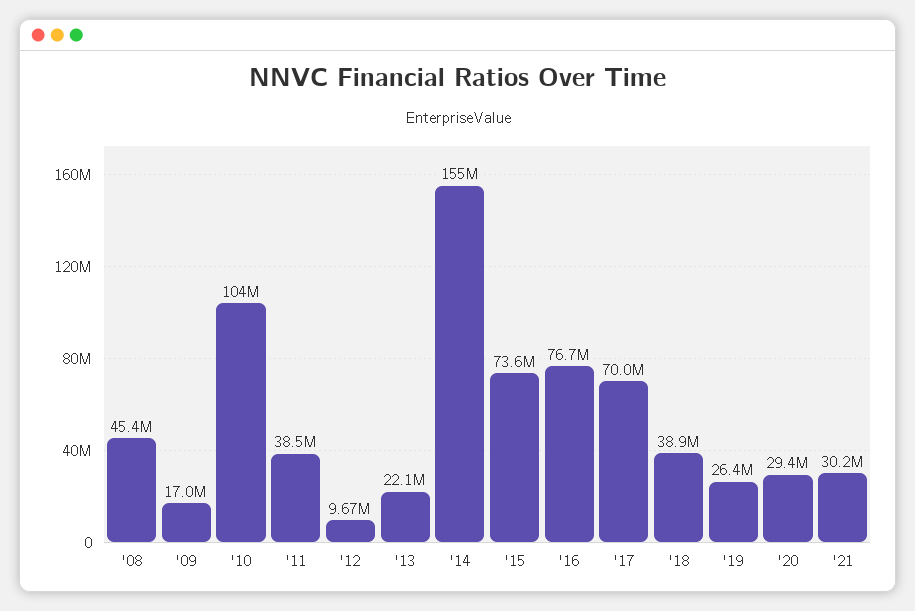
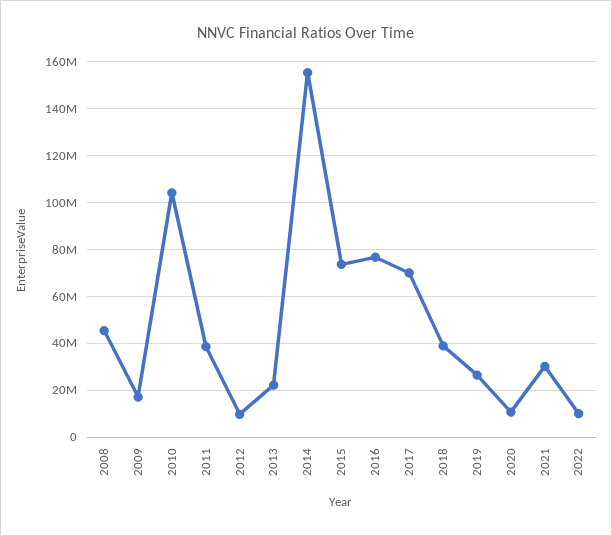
'20: 29400000 -> 10000000
2022: none -> 10000000

